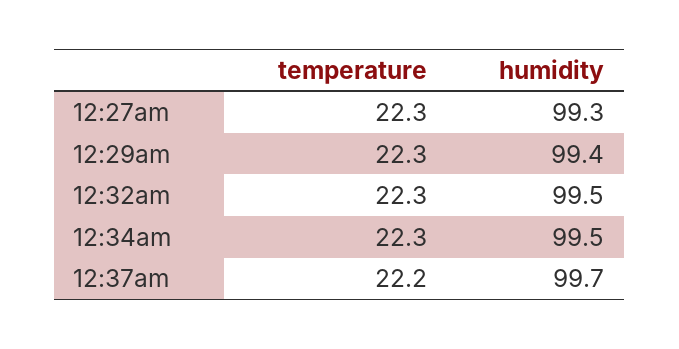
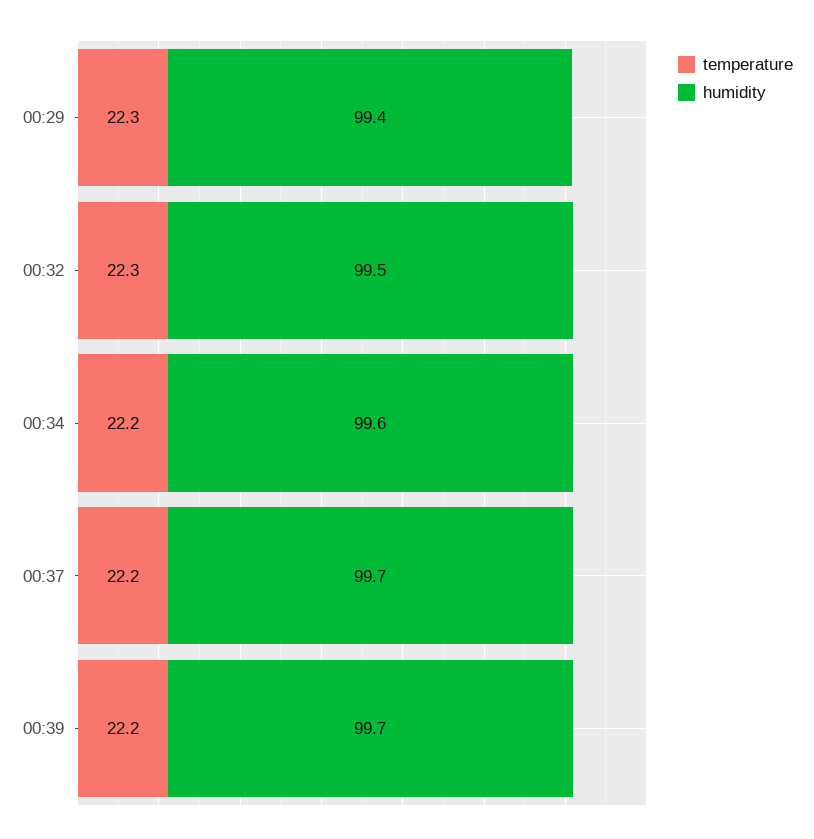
temperature, 12:27am: 22.3 -> none
humidity, 12:27am: 99.3 -> none
temperature, 12:34am: 22.3 -> 22.2
humidity, 12:34am: 99.5 -> 99.6
temperature, 00:39: none -> 22.2
humidity, 00:39: none -> 99.7

